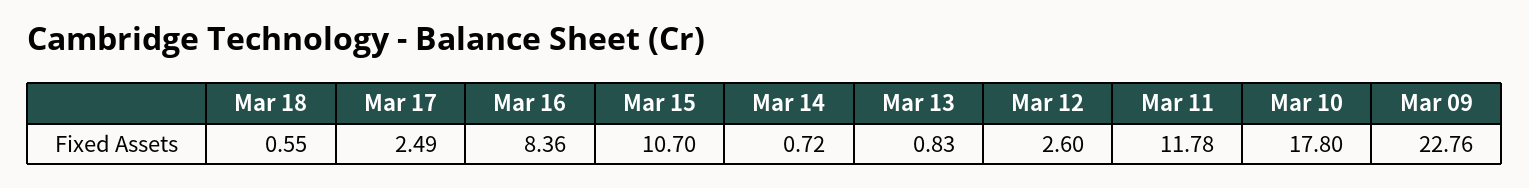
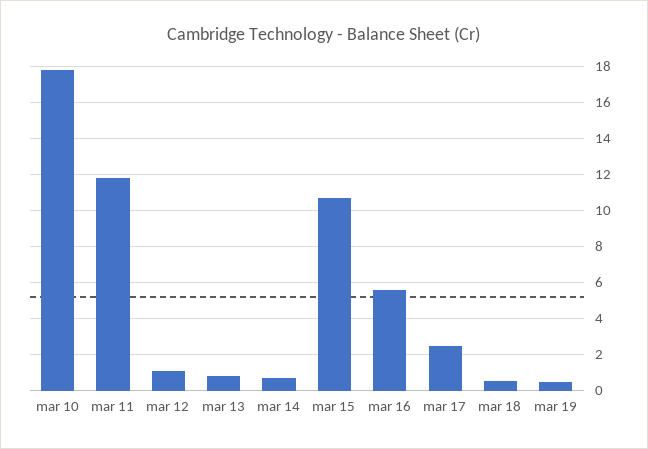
Mar 16: 8.36 -> 5.5
Mar 12: 2.6 -> 1
Mar 09: 22.76 -> none
mar 19: none -> 0.5

